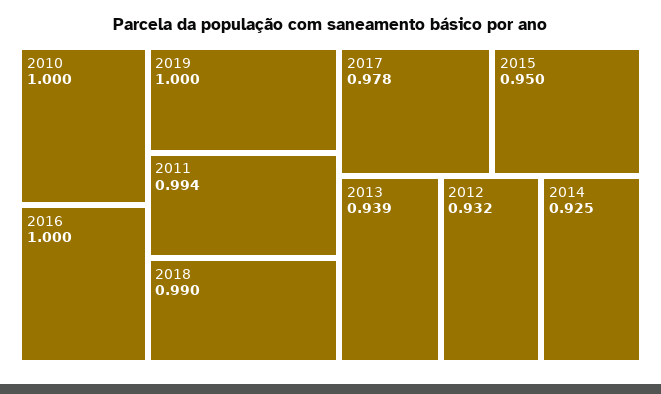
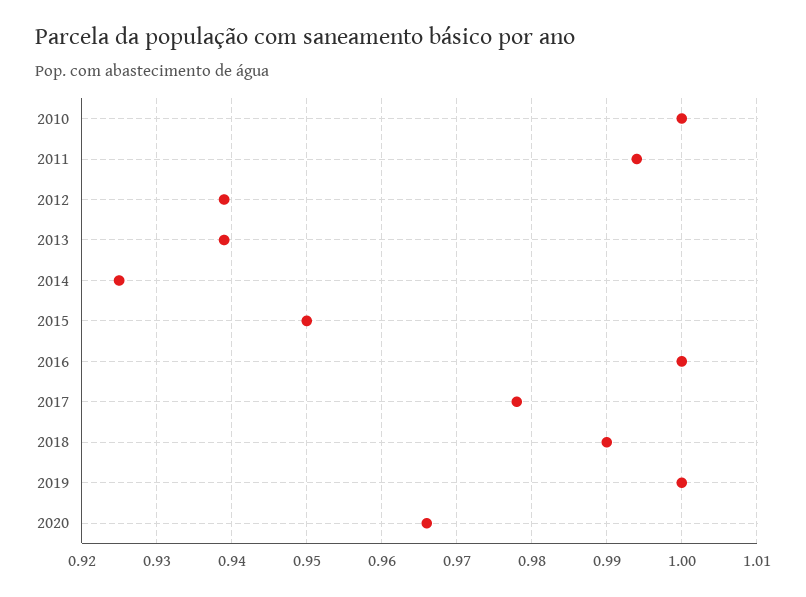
2012: 0.932 -> 0.939
2020: none -> 0.966

